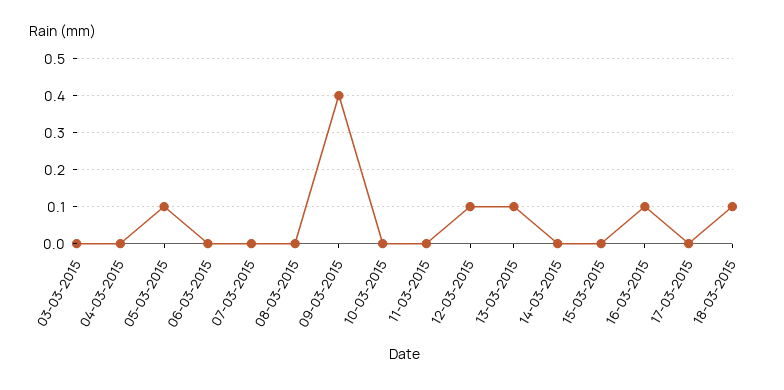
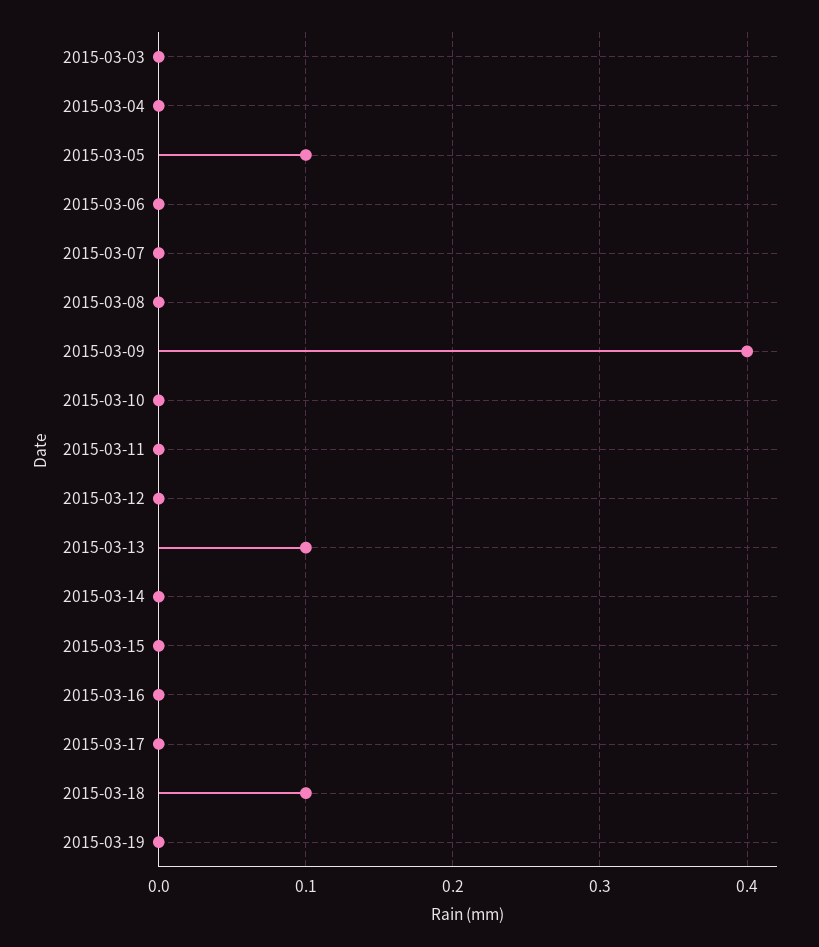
12-03-2015: 0.1 -> 0
16-03-2015: 0.1 -> 0
2015-03-19: none -> 0

